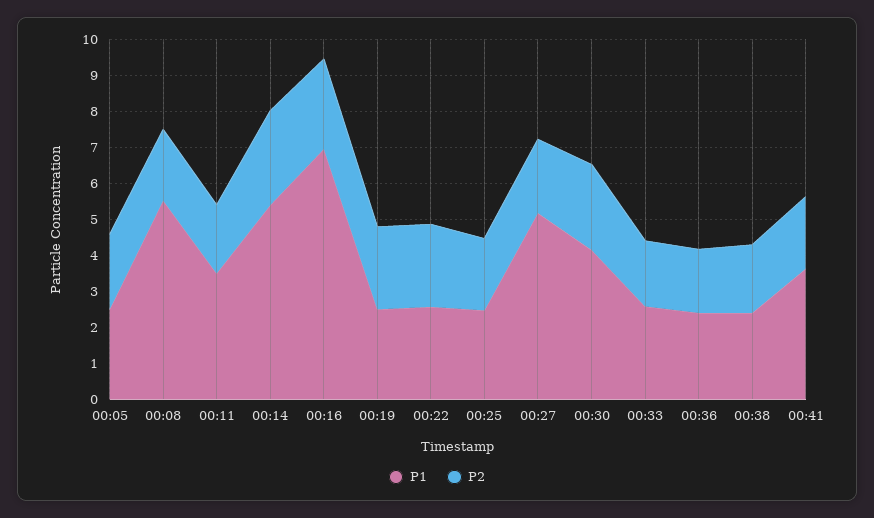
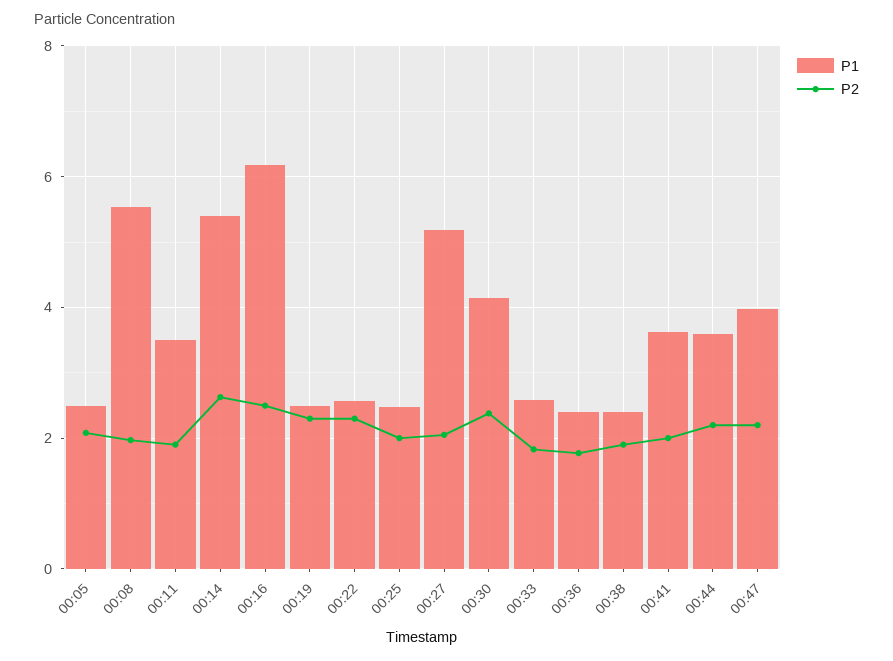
P1, 00:16: 7 -> 6.2
P1, 00:44: none -> 3.6
P2, 00:44: none -> 2.2
P1, 00:47: none -> 4
P2, 00:47: none -> 2.2

